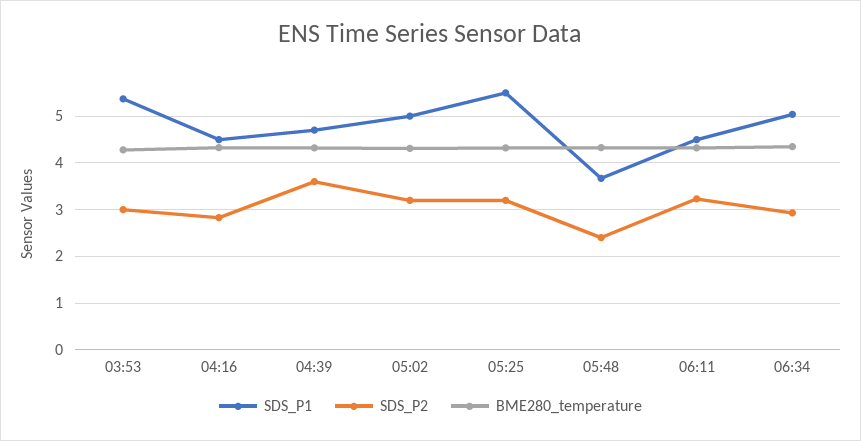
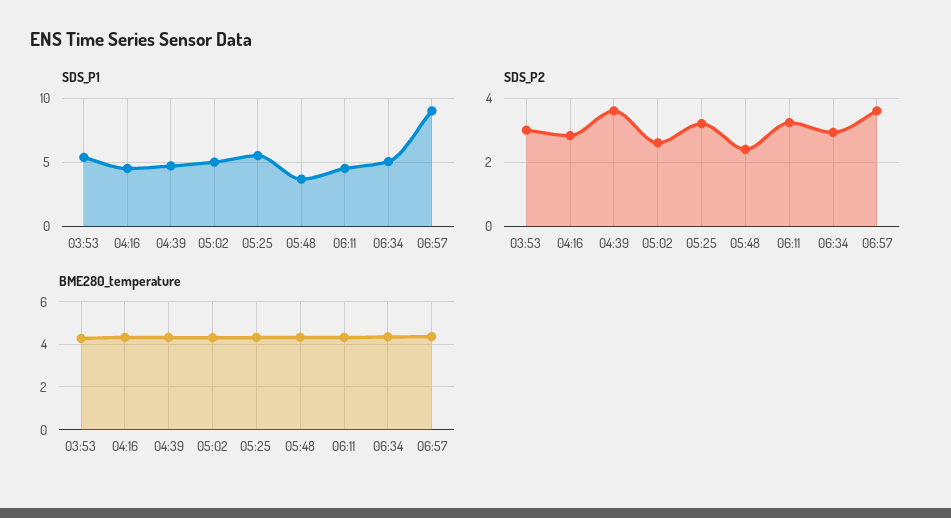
SDS_P2, 05:02: 3.2 -> 2.6
SDS_P1, 06:57: none -> 9
SDS_P2, 06:57: none -> 3.6
BME280_temperature, 06:57: none -> 4.5

